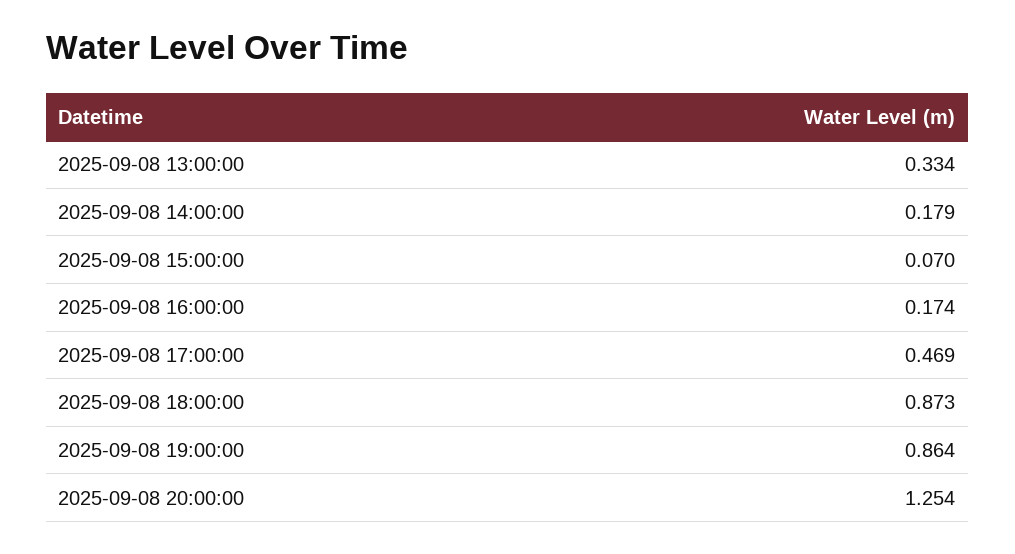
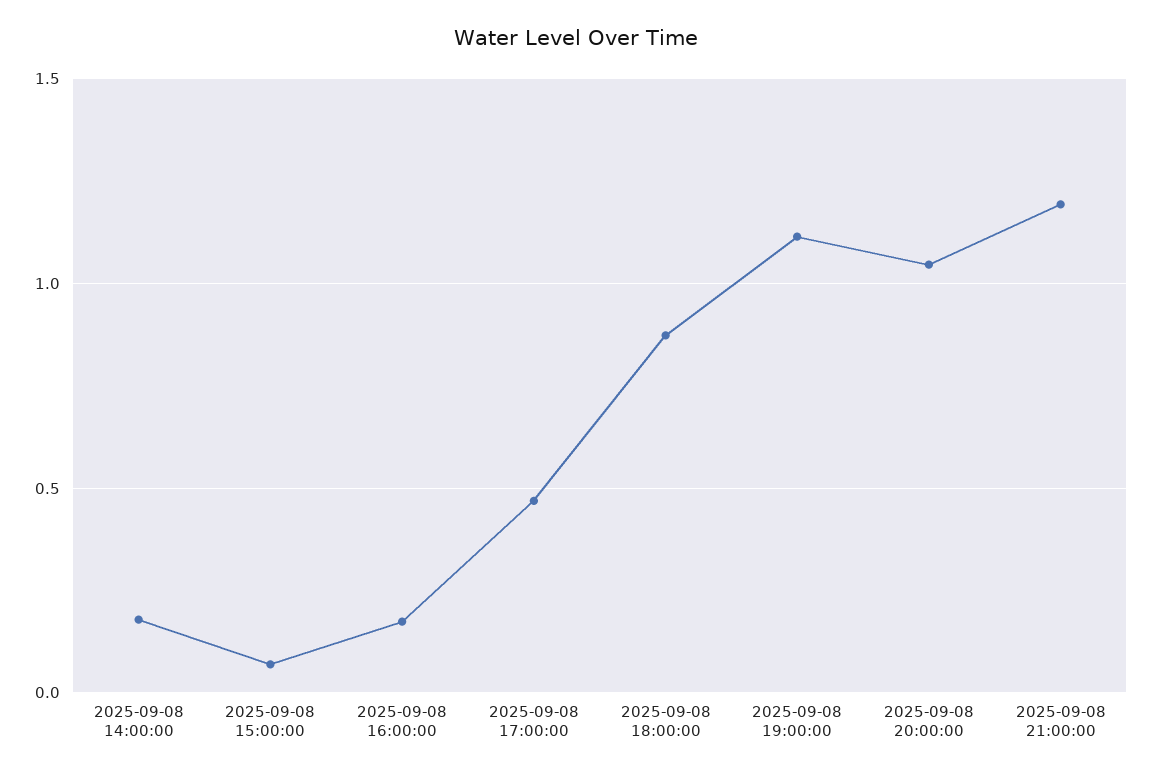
2025-09-08 13:00:00: 0.334 -> none
2025-09-08 19:00:00: 0.864 -> 1.1
2025-09-08 20:00:00: 1.254 -> 1.05
2025-09-08 21:00:00: none -> 1.2

